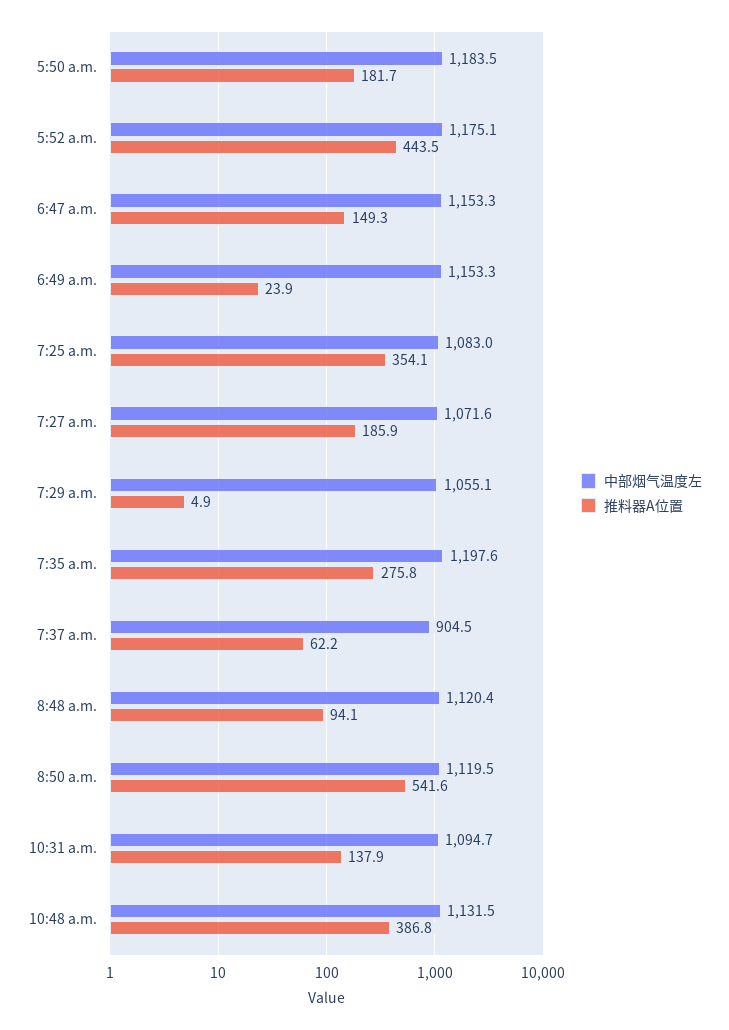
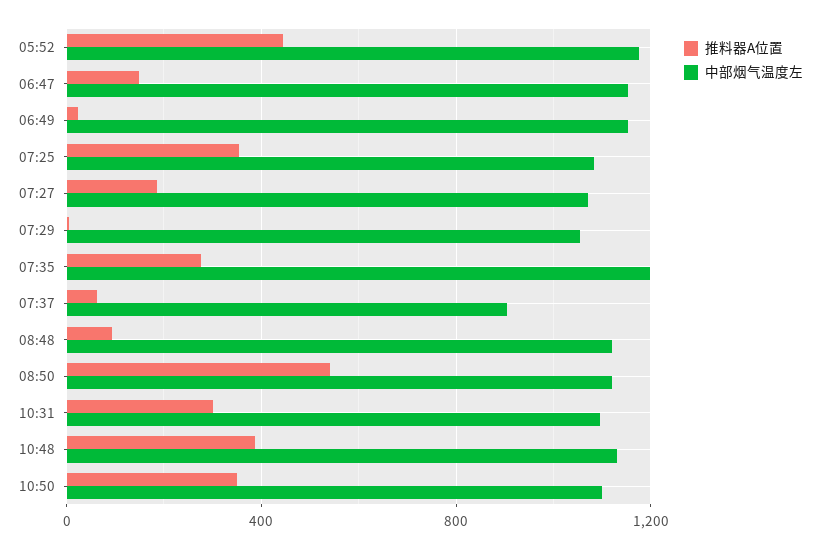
中部烟气温度左, 5:50 a.m.: 1183.5 -> none
推料器A位置, 5:50 a.m.: 181.7 -> none
推料器A位置, 10:31 a.m.: 137.9 -> 300
推料器A位置, 10:50: none -> 350
中部烟气温度左, 10:50: none -> 1100

